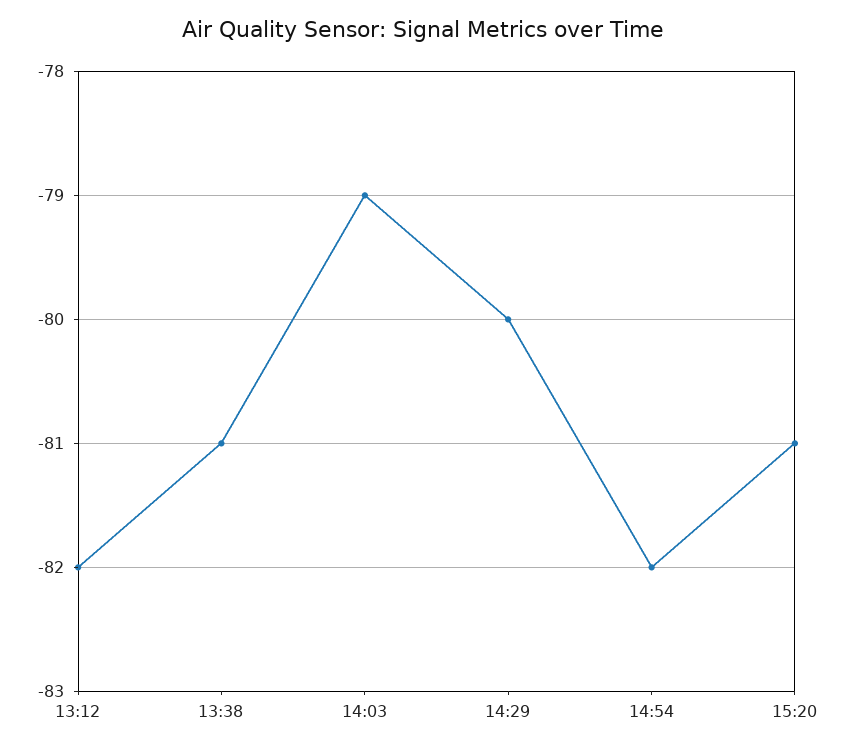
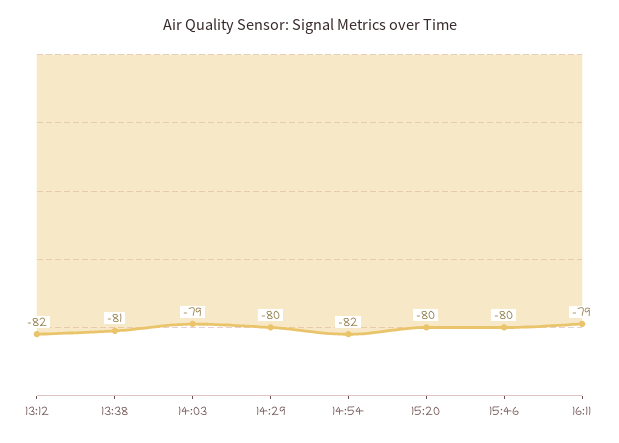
15:20: -81 -> -80
15:46: none -> -80
16:11: none -> -79

